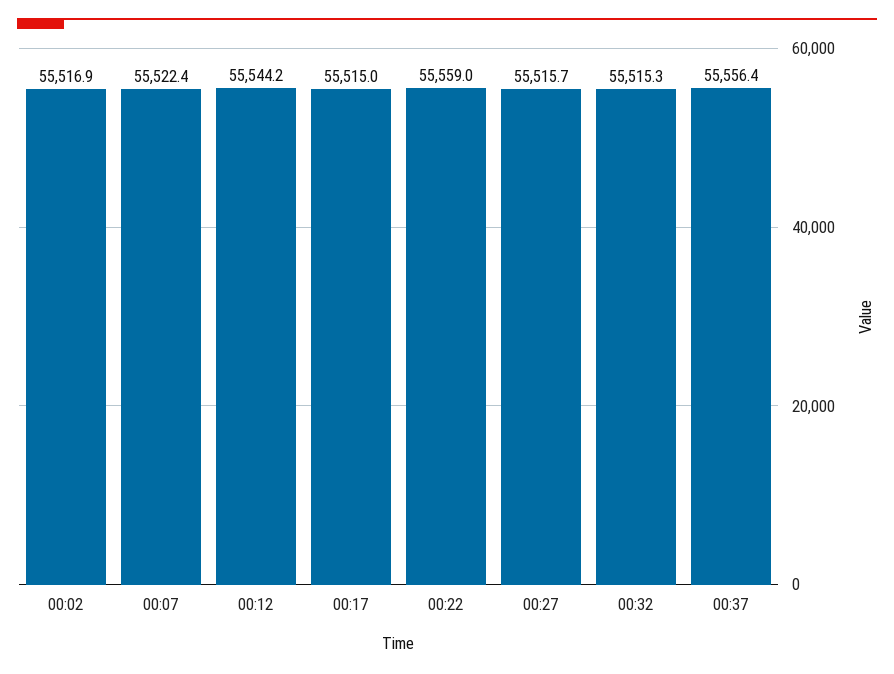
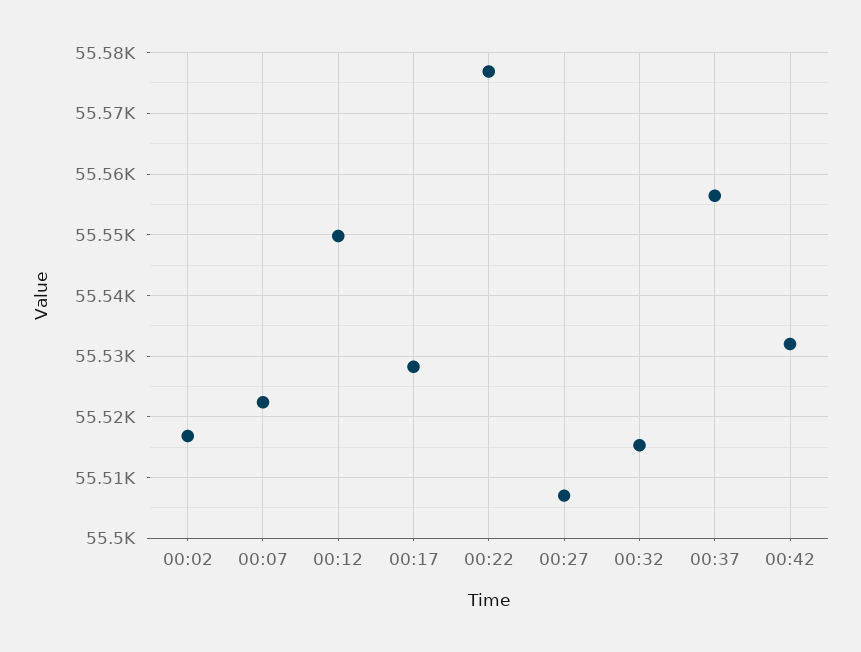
00:12: 55544.2 -> 55550
00:17: 55515 -> 55528
00:22: 55559 -> 55577
00:27: 55515.7 -> 55507
00:42: none -> 55532

